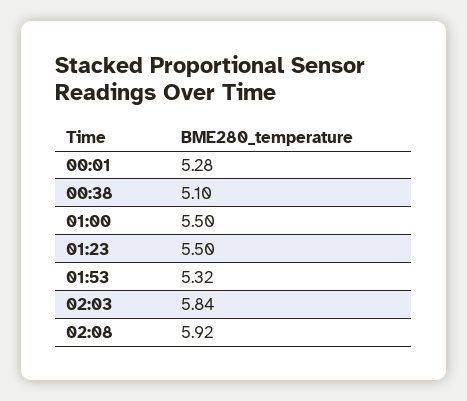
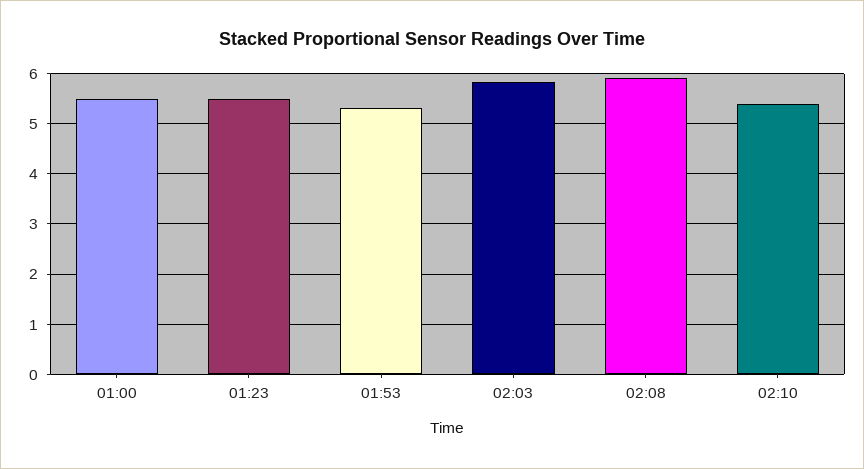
00:01: 5.28 -> none
00:38: 5.1 -> none
02:10: none -> 5.4

